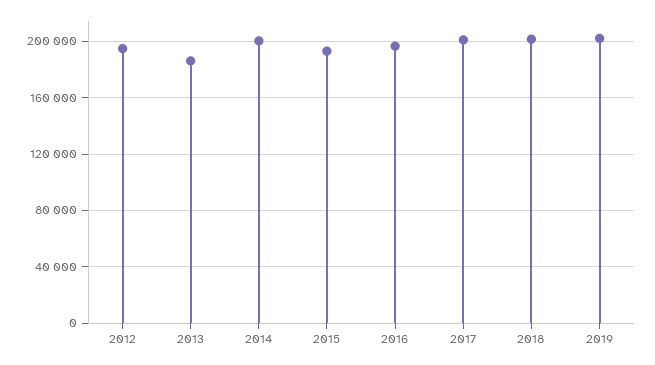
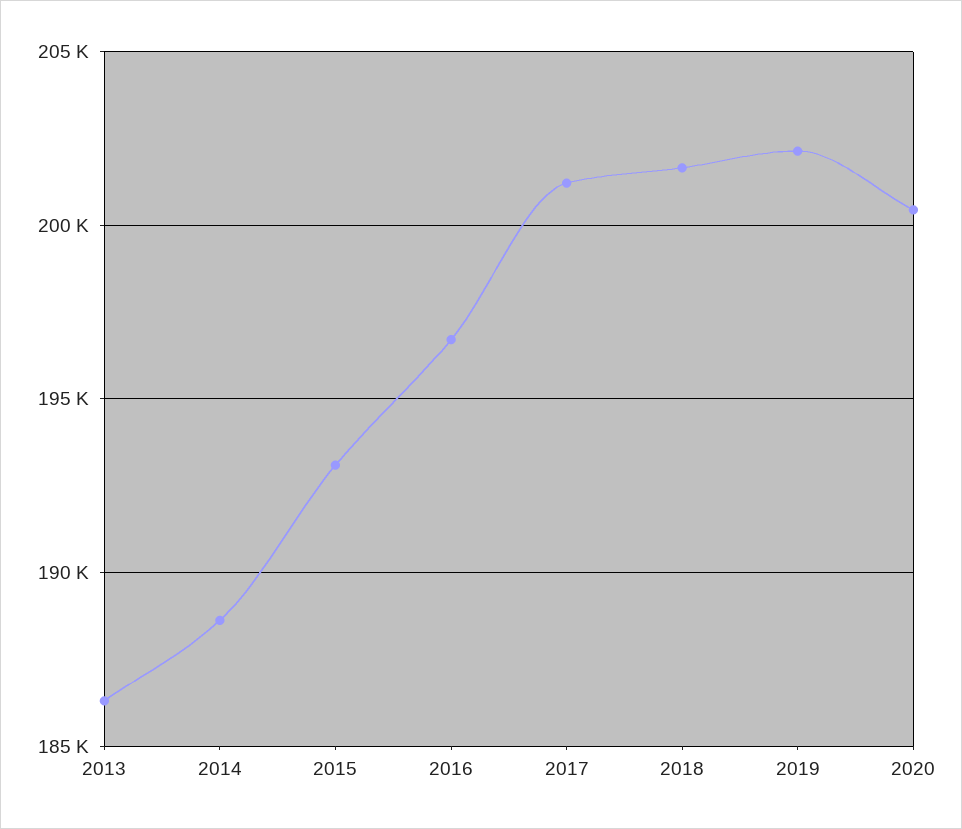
2012: 195000 -> none
2014: 200000 -> 188500
2020: none -> 200500

